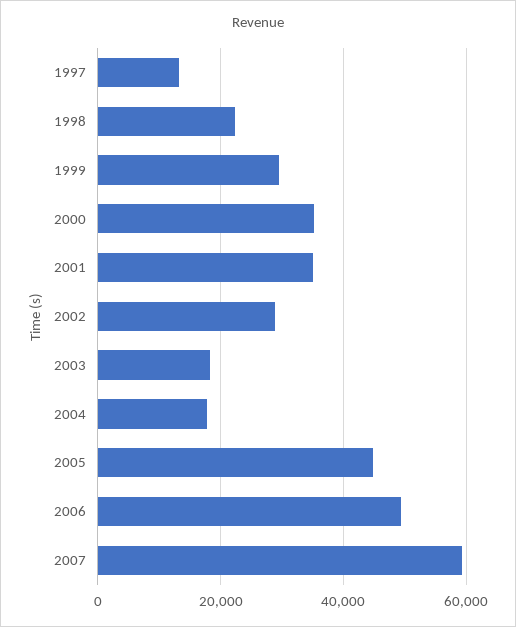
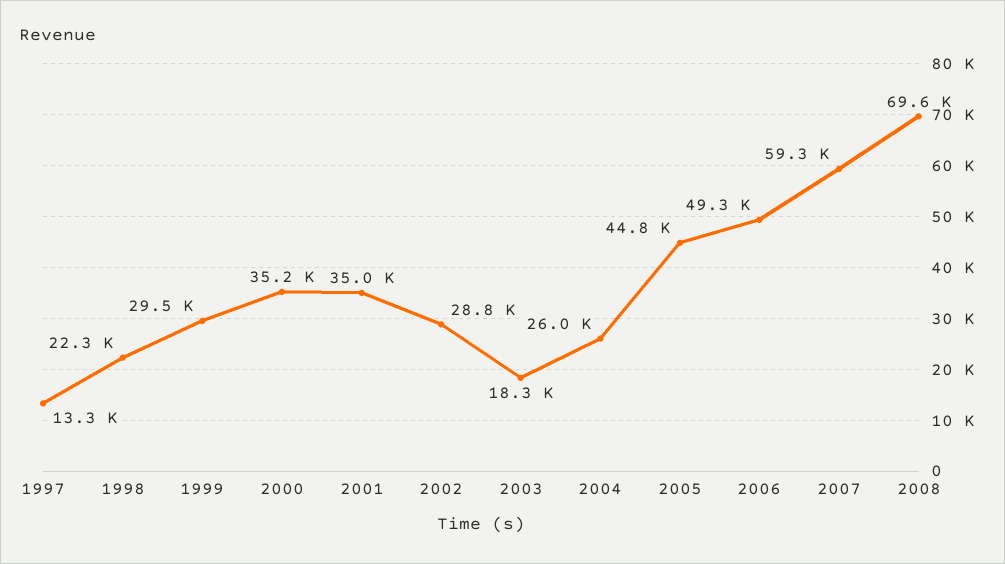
2004: 18000 -> 26000
2008: none -> 69600

